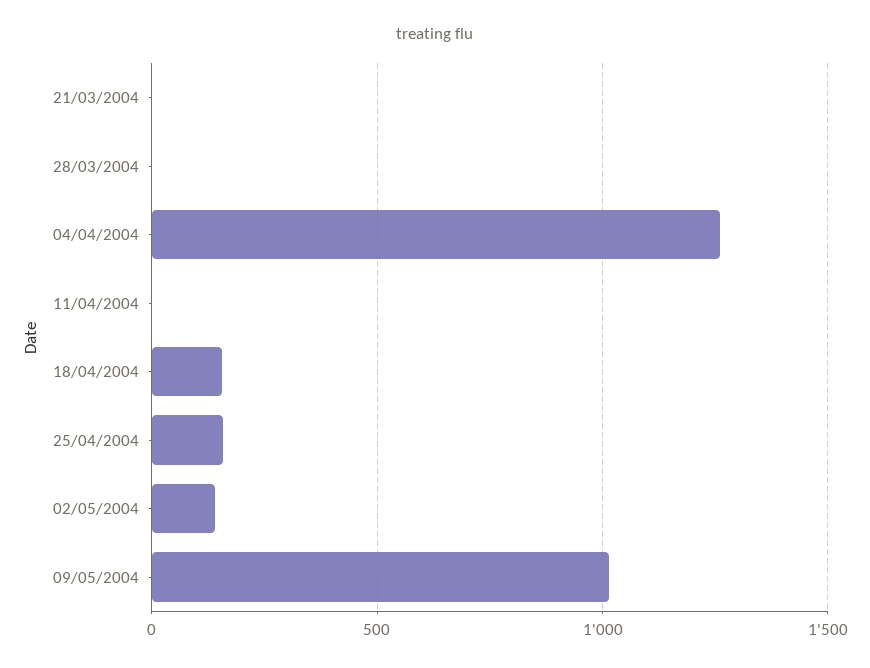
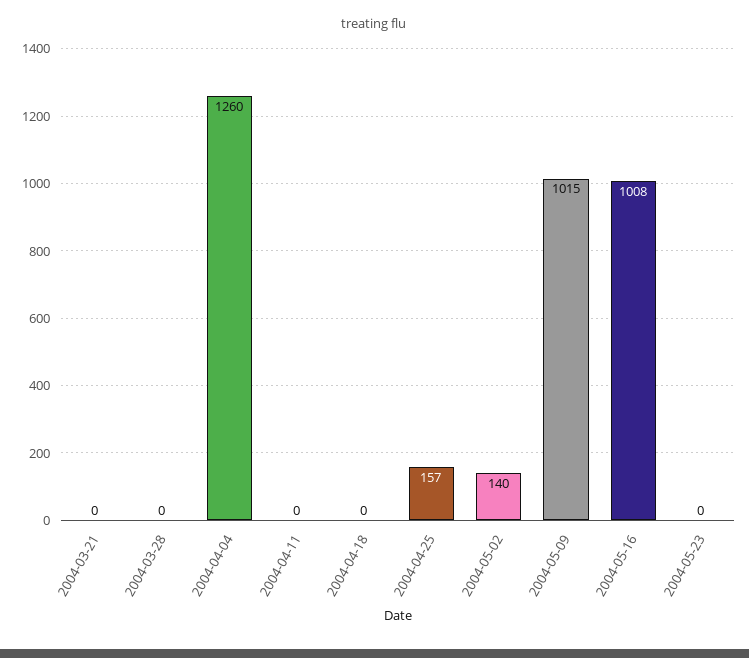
18/04/2004: 150 -> 0
2004-05-16: none -> 1008
2004-05-23: none -> 0

